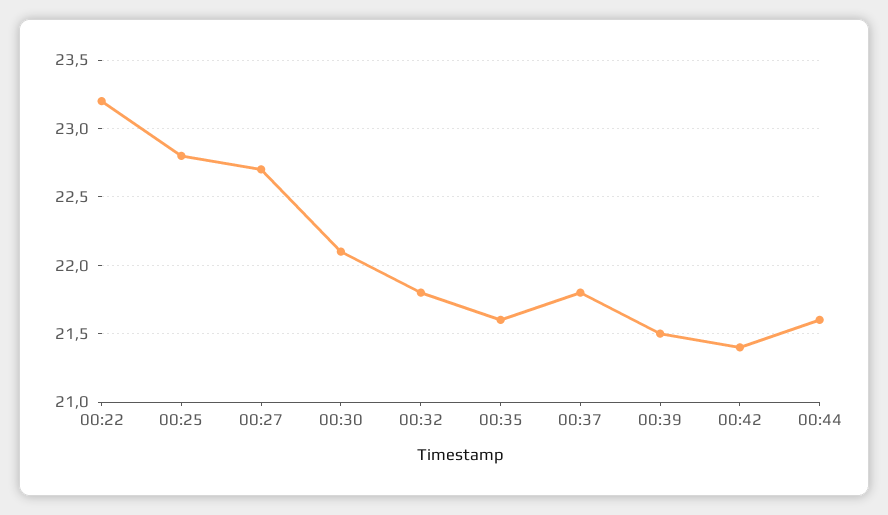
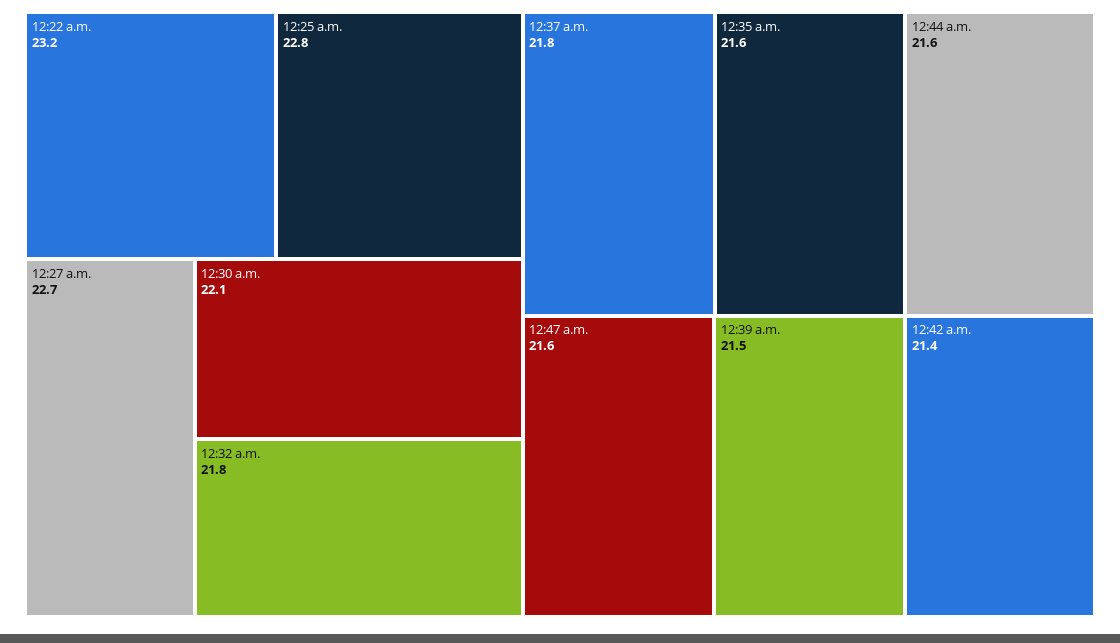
12:47 a.m.: none -> 21.6

